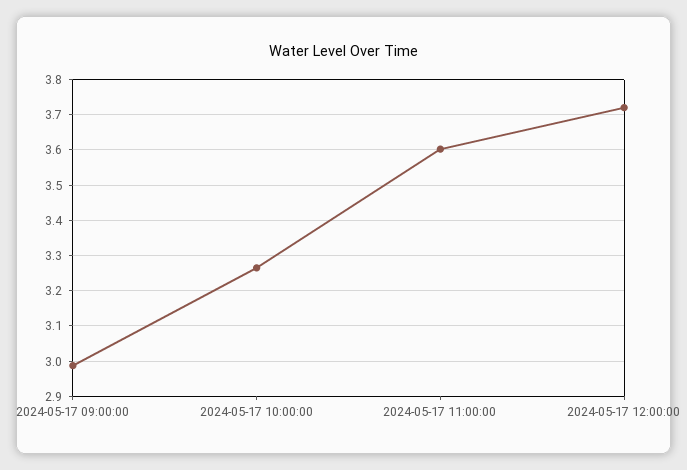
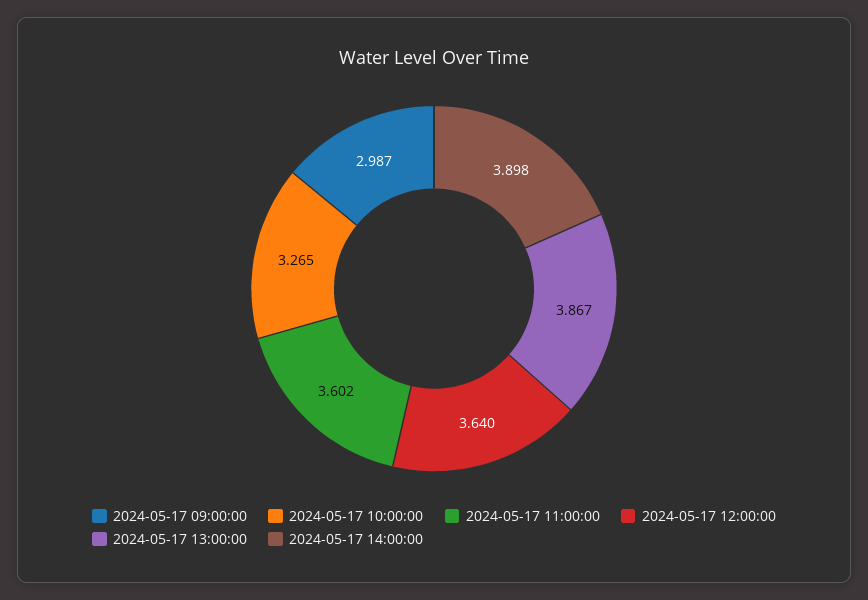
2024-05-17 12:00:00: 3.72 -> 3.64
2024-05-17 13:00:00: none -> 3.867
2024-05-17 14:00:00: none -> 3.898

